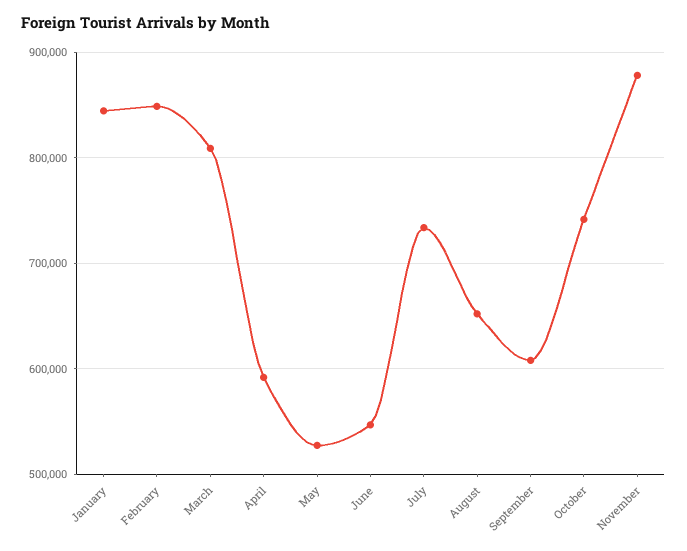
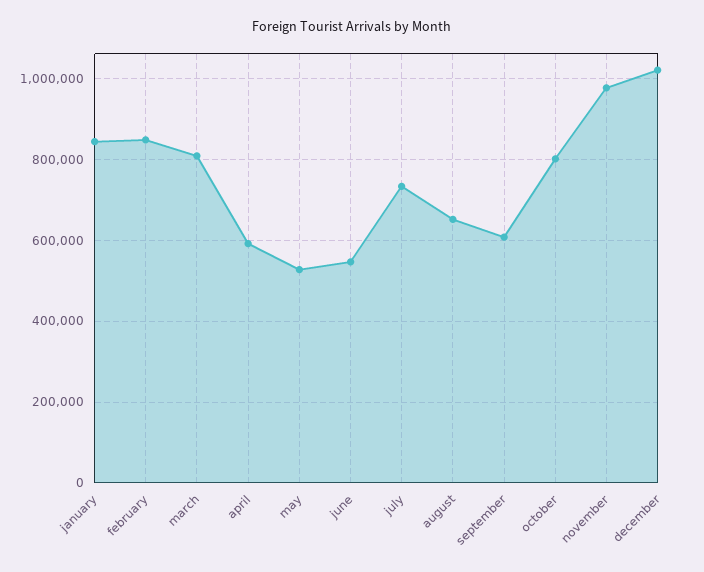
October: 740000 -> 800000
November: 880000 -> 980000
december: none -> 1020000

